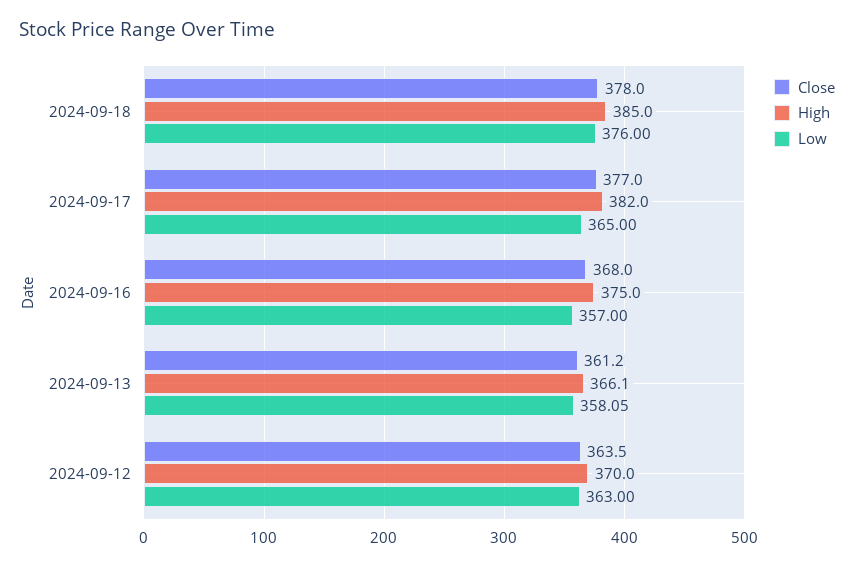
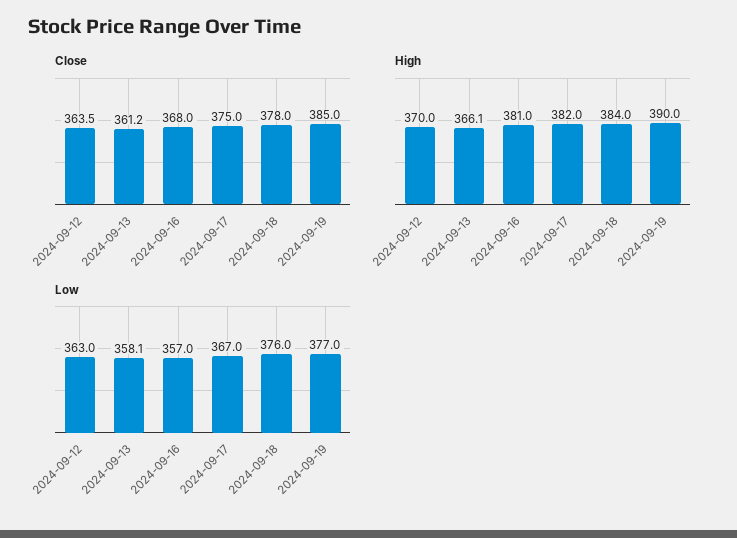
High, 2024-09-18: 385 -> 384
Close, 2024-09-17: 377 -> 375
Low, 2024-09-17: 365 -> 367
High, 2024-09-16: 375 -> 381
Close, 2024-09-19: none -> 385
High, 2024-09-19: none -> 390
Low, 2024-09-19: none -> 377

